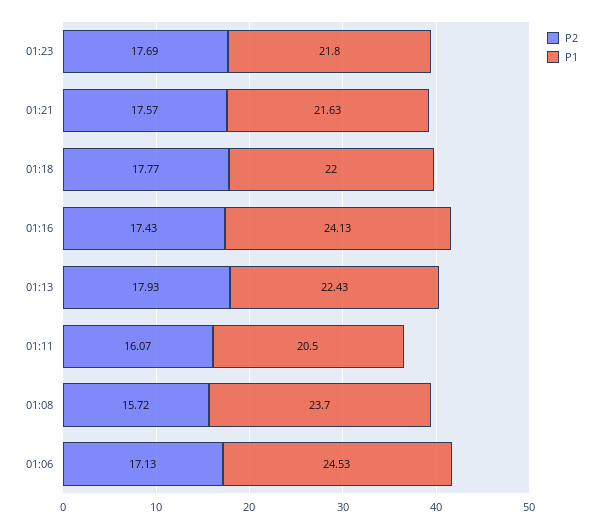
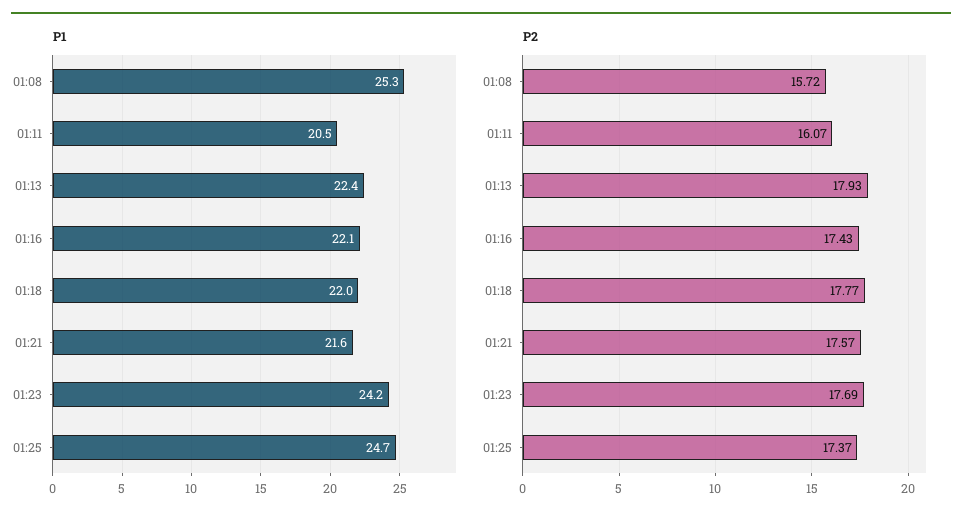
P1, 01:23: 21.8 -> 24.2
P1, 01:16: 24.13 -> 22.1
P1, 01:08: 23.7 -> 25.3
P2, 01:06: 17.13 -> none
P1, 01:06: 24.53 -> none
P1, 01:25: none -> 24.7
P2, 01:25: none -> 17.37

